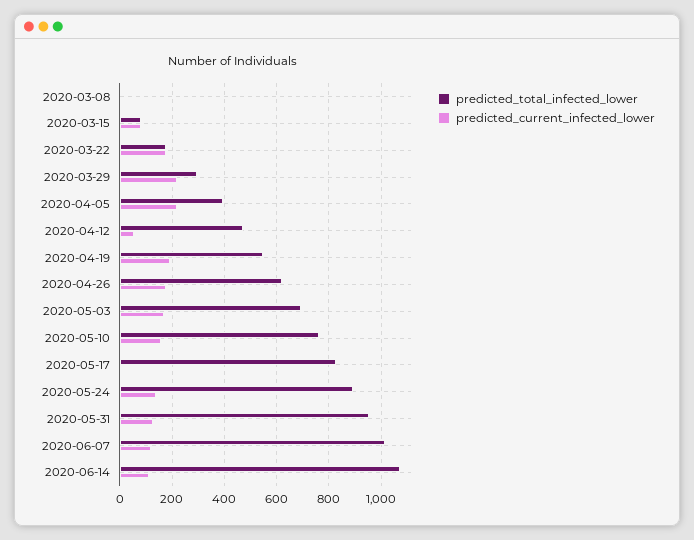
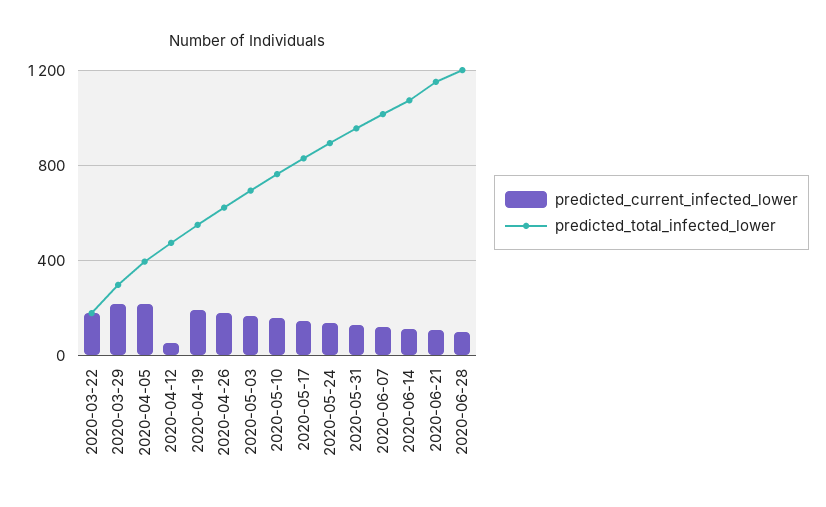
predicted_total_infected_lower, 2020-03-08: 0 -> none
predicted_current_infected_lower, 2020-03-08: 0 -> none
predicted_total_infected_lower, 2020-03-15: 75 -> none
predicted_current_infected_lower, 2020-03-15: 75 -> none
predicted_current_infected_lower, 2020-05-17: 0 -> 150
predicted_current_infected_lower, 2020-06-21: none -> 100
predicted_total_infected_lower, 2020-06-21: none -> 1150
predicted_current_infected_lower, 2020-06-28: none -> 100
predicted_total_infected_lower, 2020-06-28: none -> 1200

